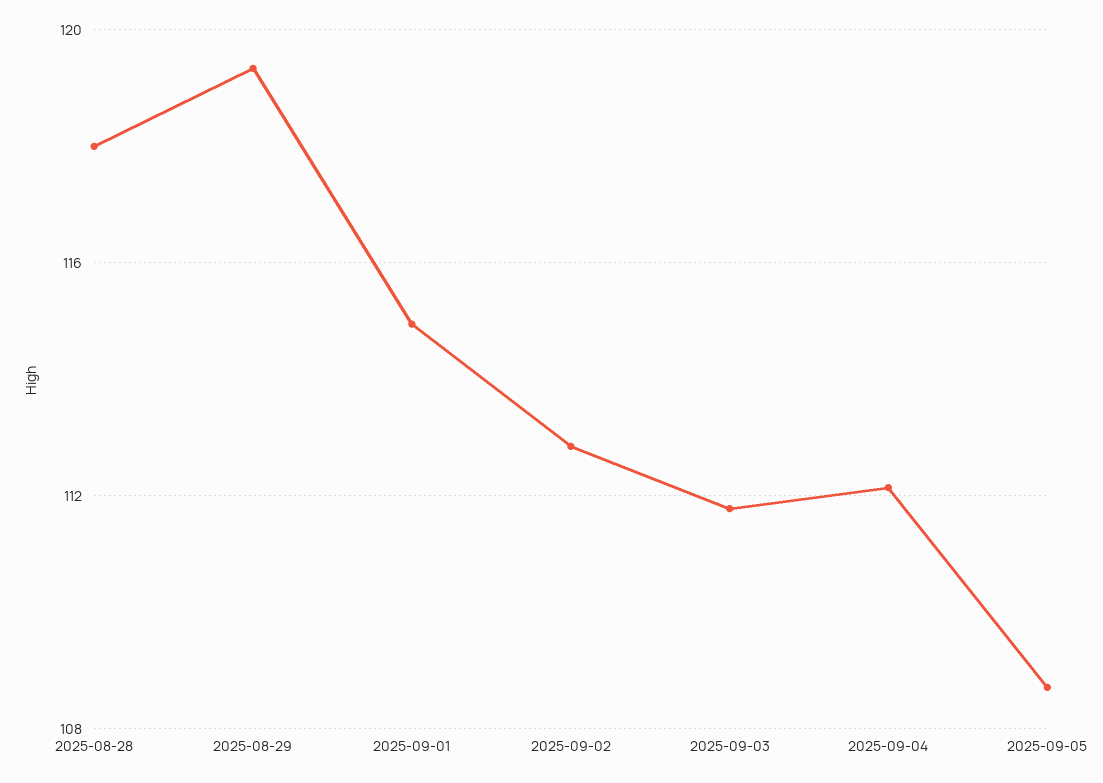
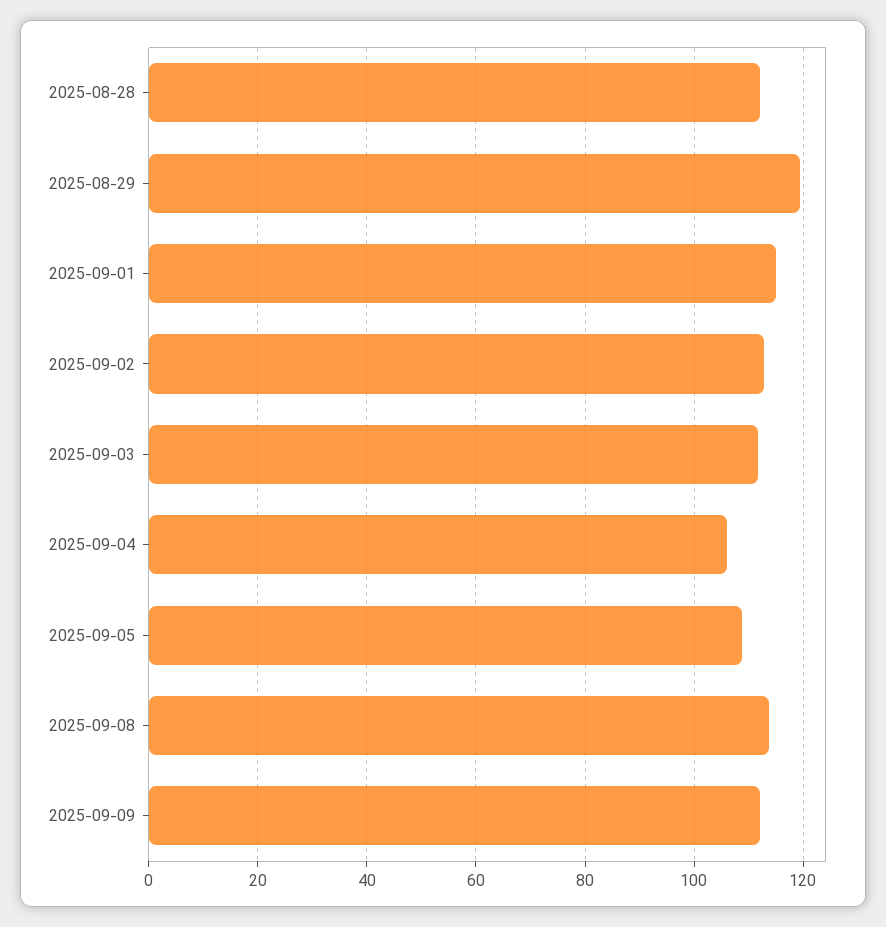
2025-08-28: 118 -> 112
2025-09-04: 112 -> 106
2025-09-08: none -> 114
2025-09-09: none -> 112

